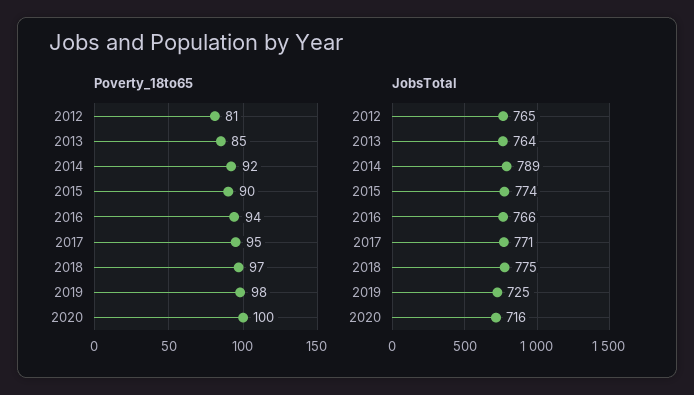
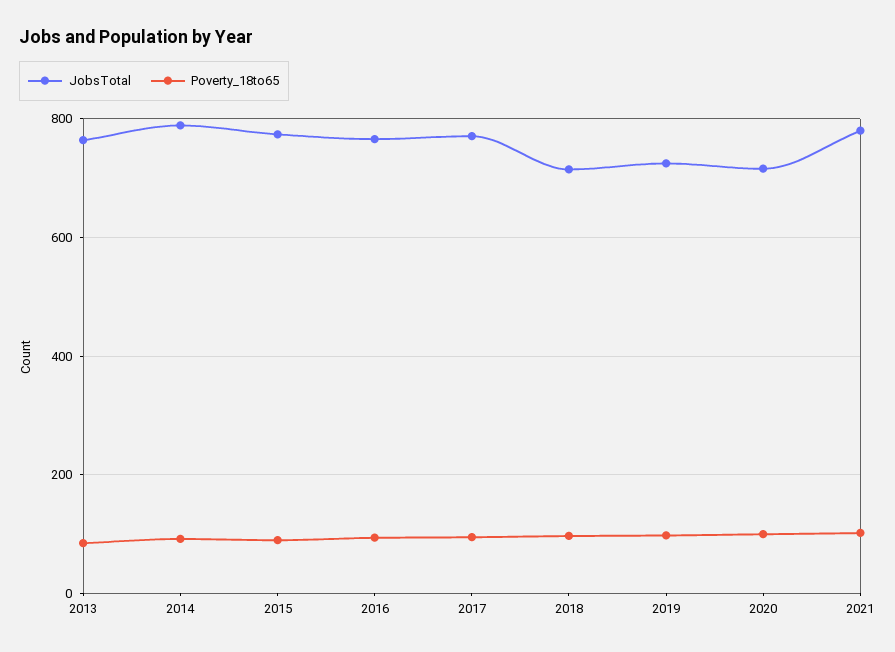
Poverty_18to65, 2012: 81 -> none
JobsTotal, 2012: 765 -> none
JobsTotal, 2018: 775 -> 720
JobsTotal, 2021: none -> 780
Poverty_18to65, 2021: none -> 100

